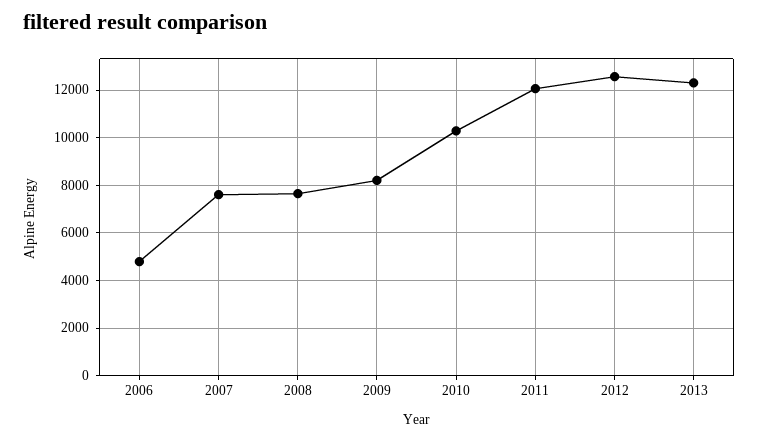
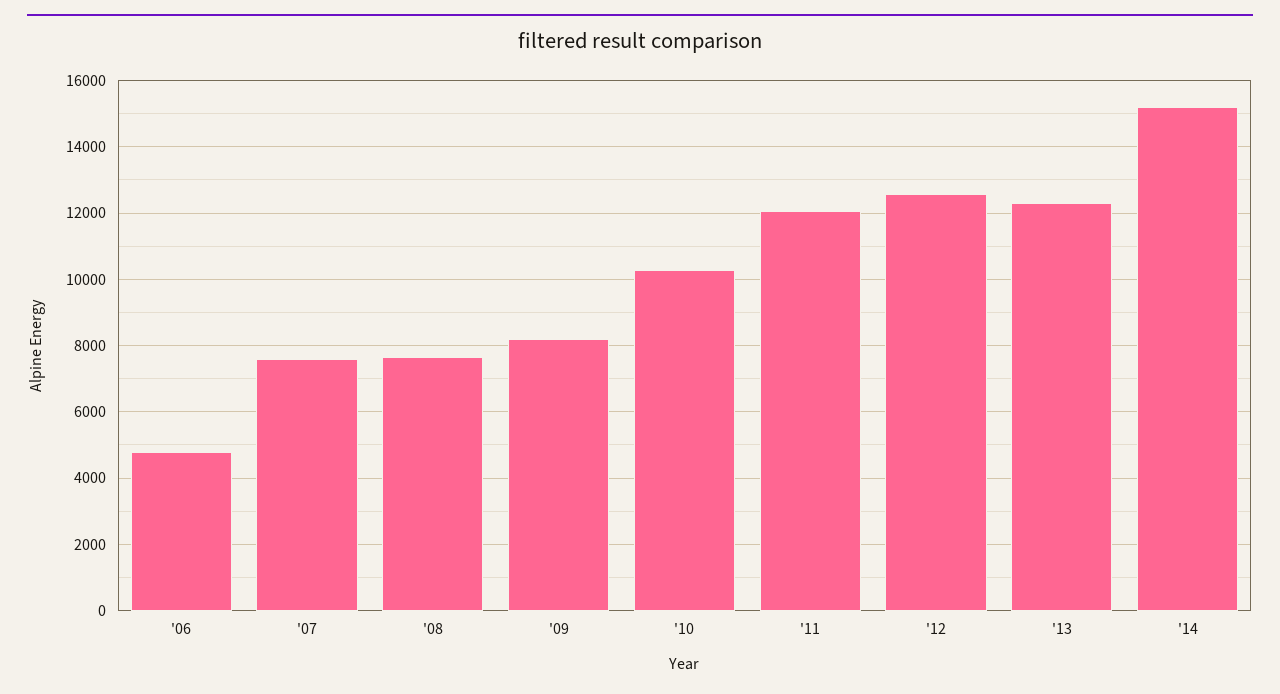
'14: none -> 15200

